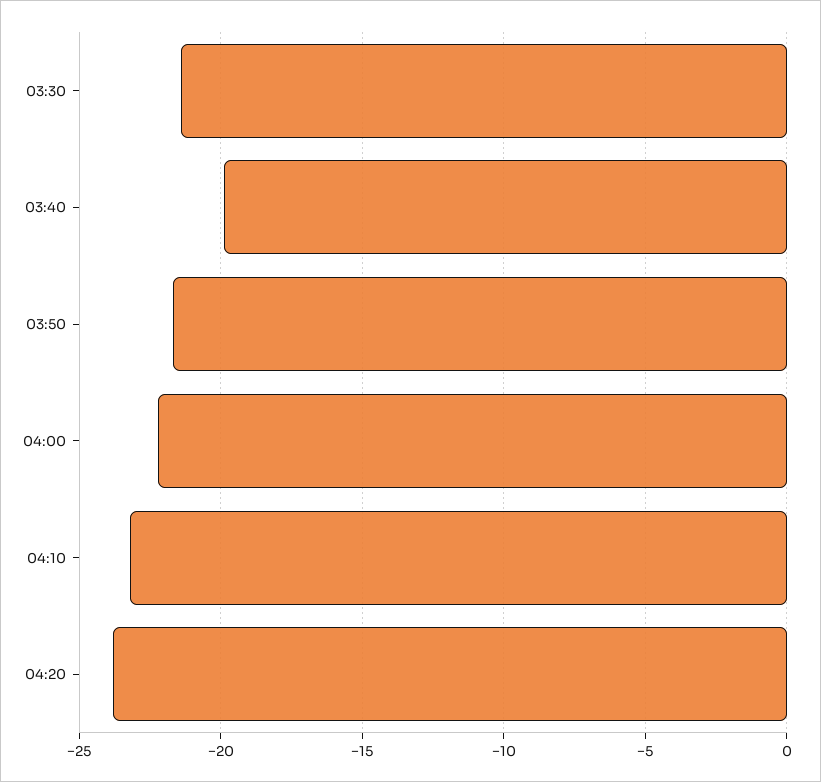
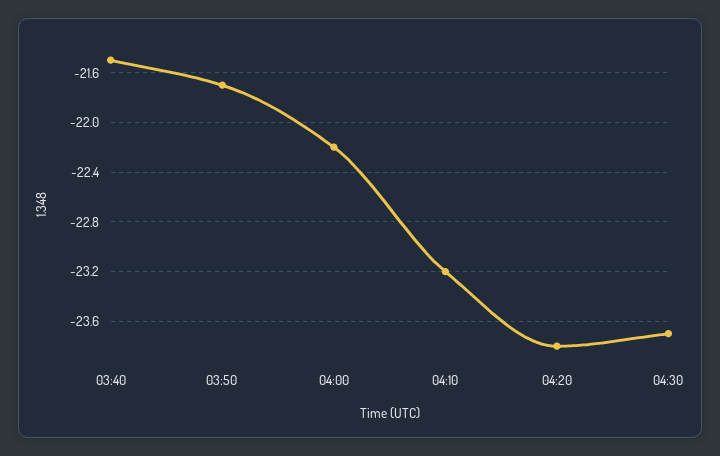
03:30: -21.5 -> none
03:40: -20 -> -21.5
04:30: none -> -23.7

